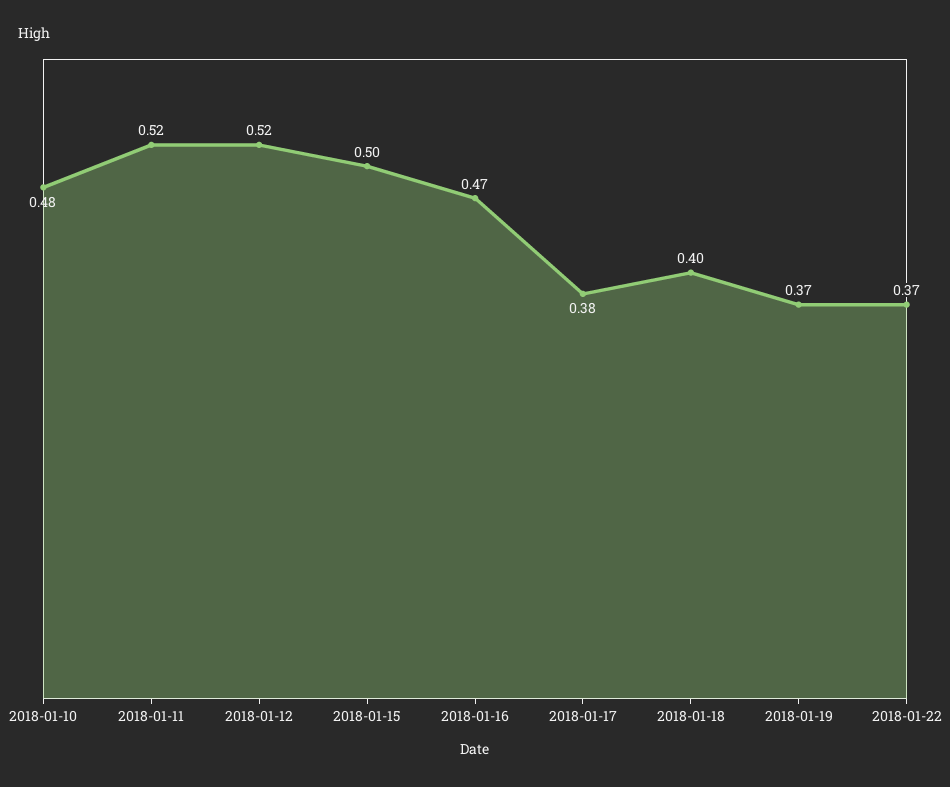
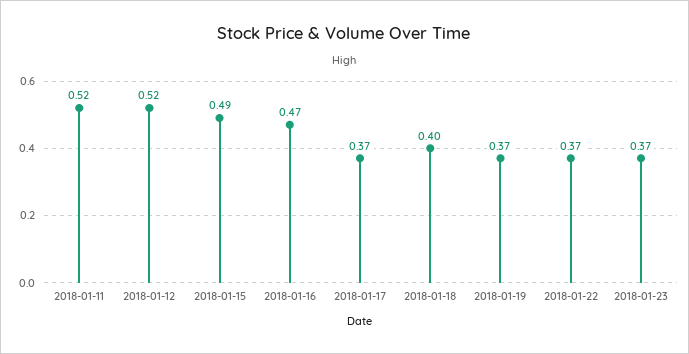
2018-01-10: 0.48 -> none
2018-01-15: 0.5 -> 0.49
2018-01-17: 0.38 -> 0.37
2018-01-23: none -> 0.37

